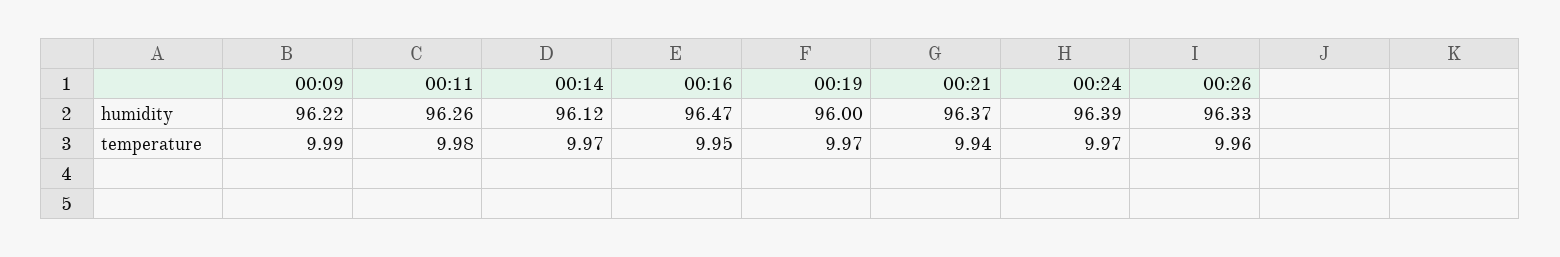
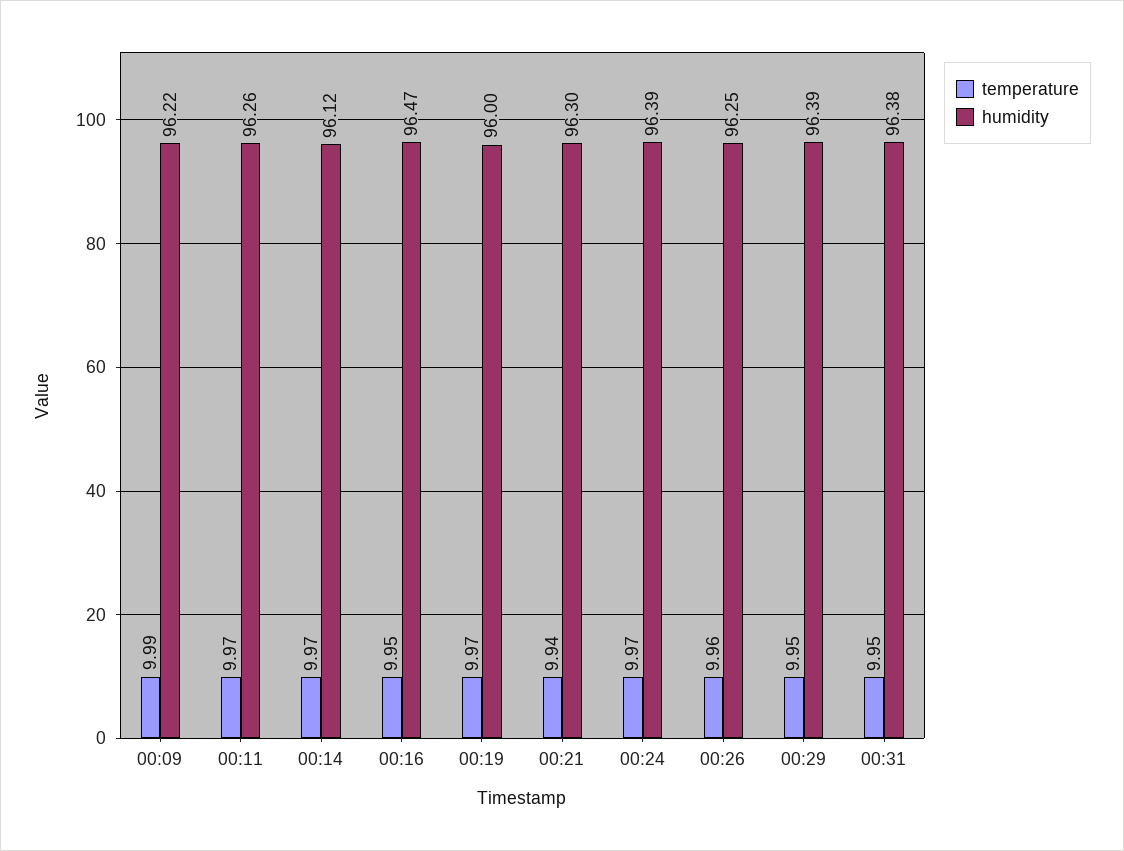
humidity, 00:21: 96.37 -> 96.3
humidity, 00:26: 96.33 -> 96.25
temperature, 00:11: 9.98 -> 9.97
temperature, 00:29: none -> 9.95
humidity, 00:29: none -> 96.39
temperature, 00:31: none -> 9.95
humidity, 00:31: none -> 96.38

